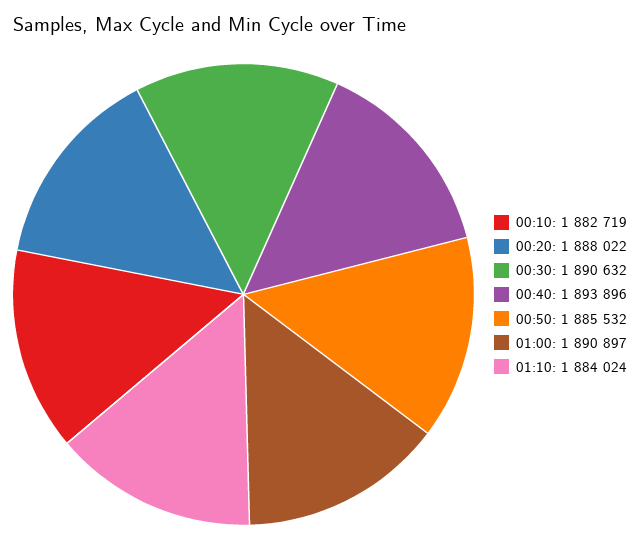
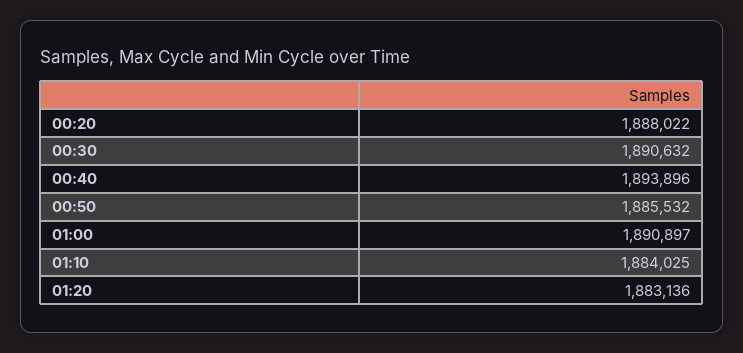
00:10: 1882719 -> none
01:10: 1884024 -> 1884025
01:20: none -> 1883136

